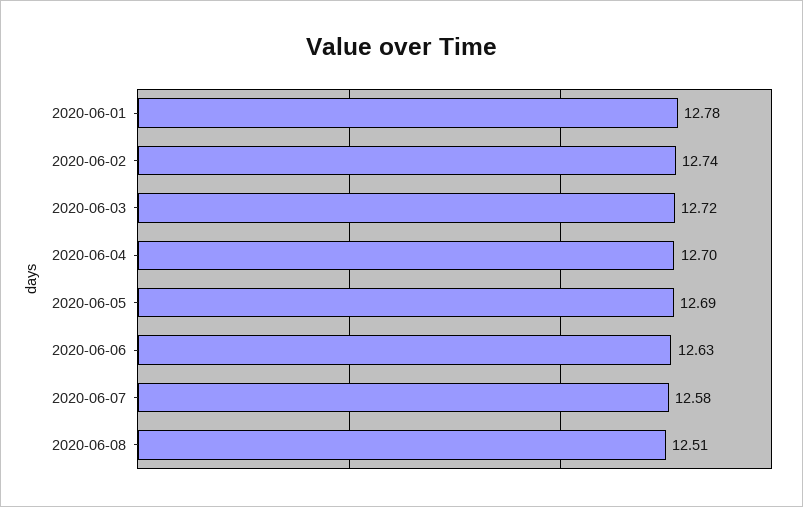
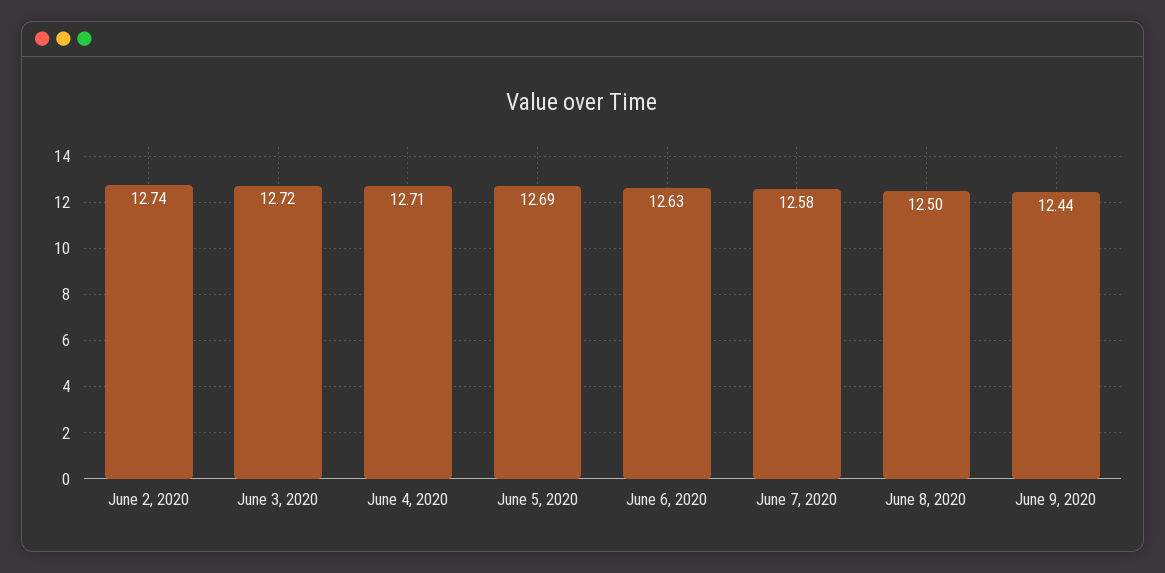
2020-06-01: 12.78 -> none
2020-06-04: 12.7 -> 12.71
2020-06-08: 12.51 -> 12.5
June 9, 2020: none -> 12.44

